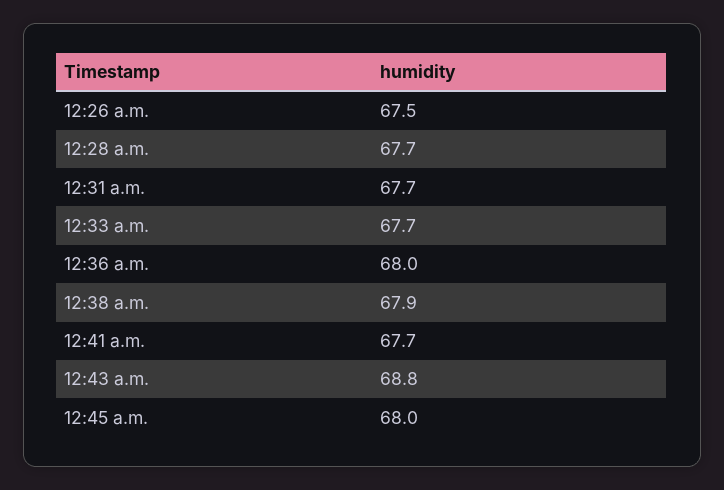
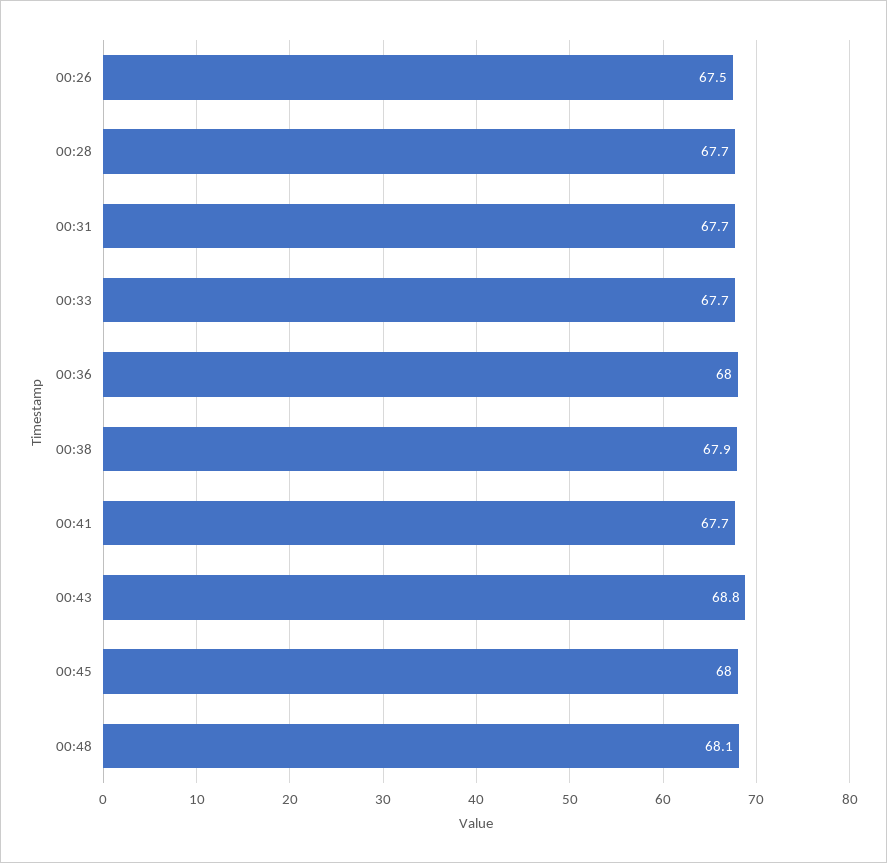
00:48: none -> 68.1

